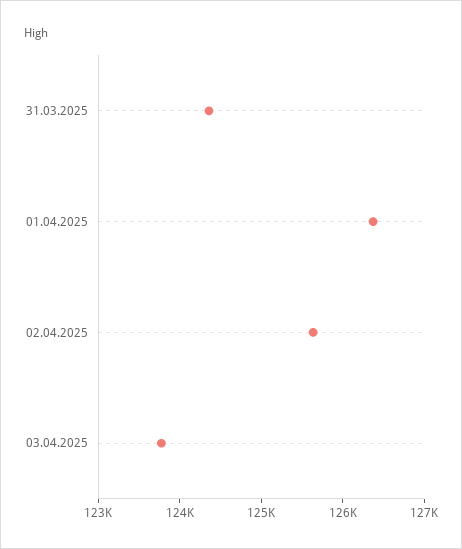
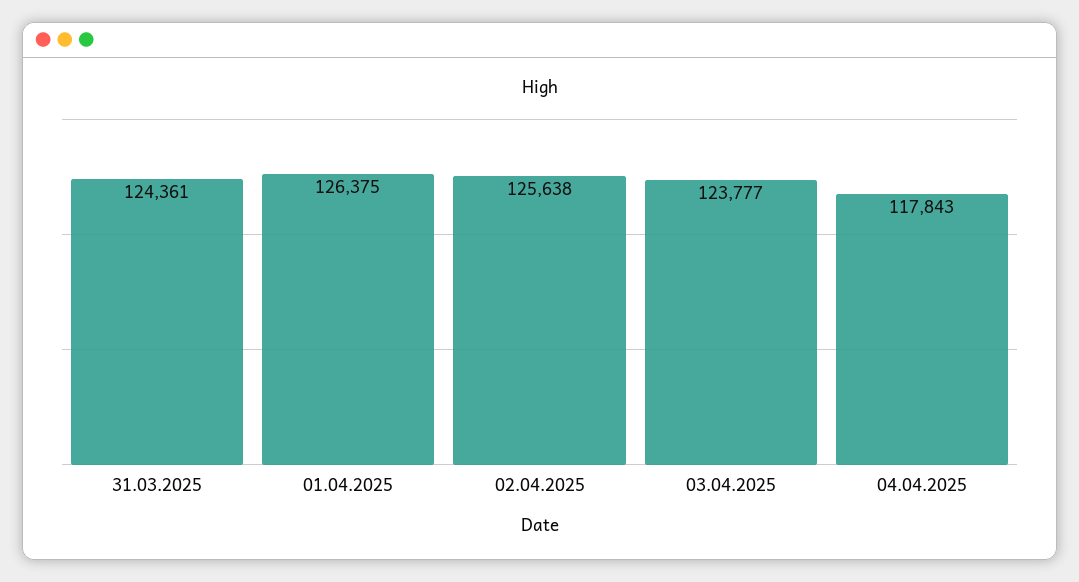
04.04.2025: none -> 117843

